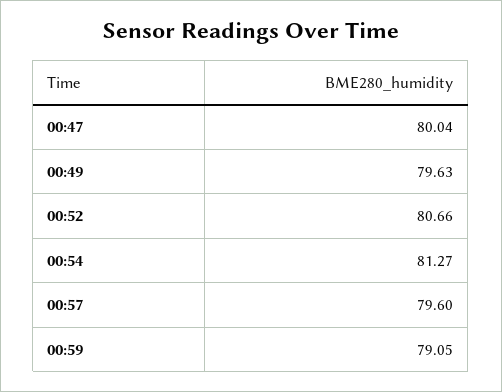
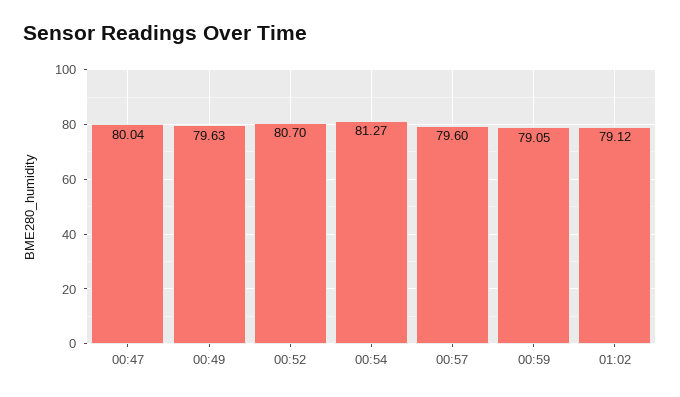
00:52: 80.66 -> 80.7
01:02: none -> 79.12

